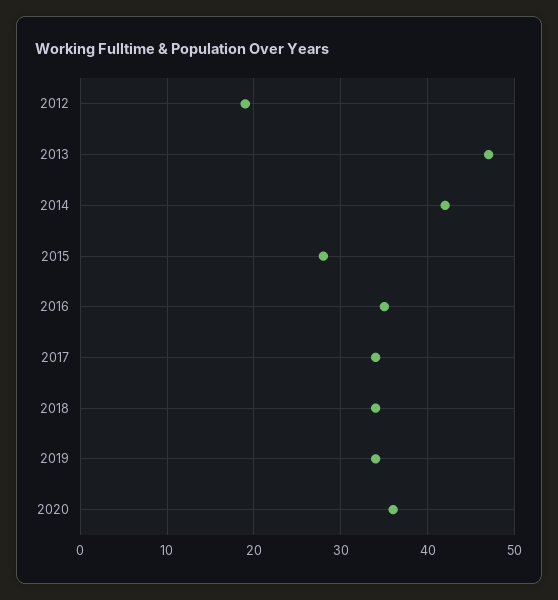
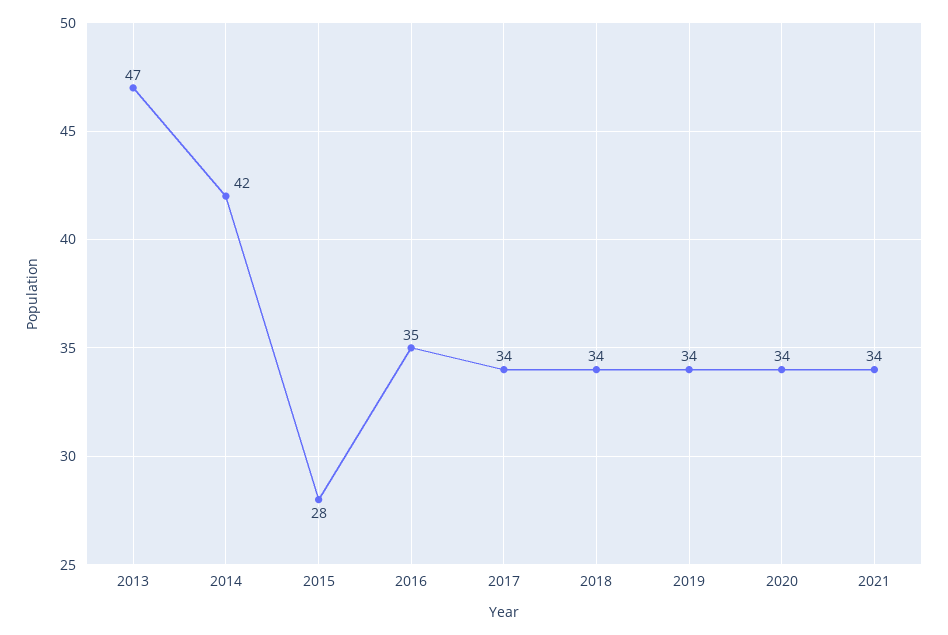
2012: 19 -> none
2020: 36 -> 34
2021: none -> 34

